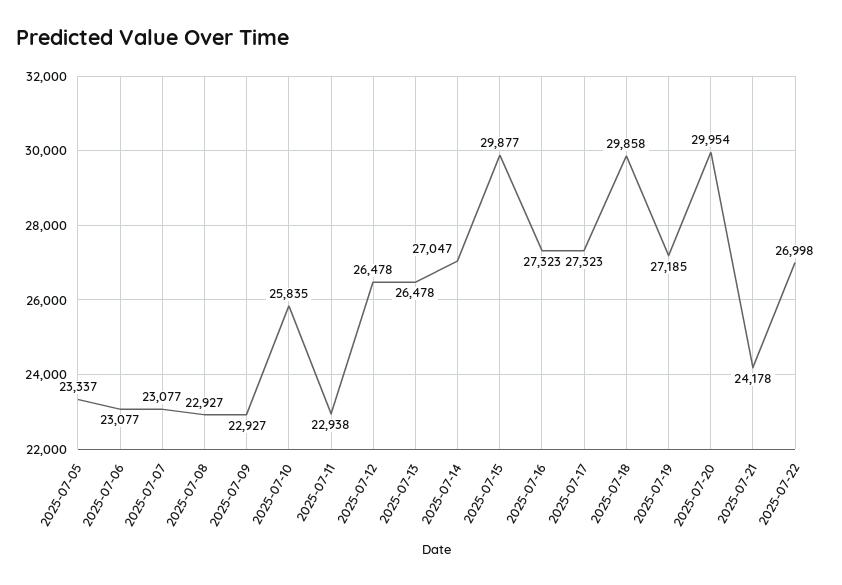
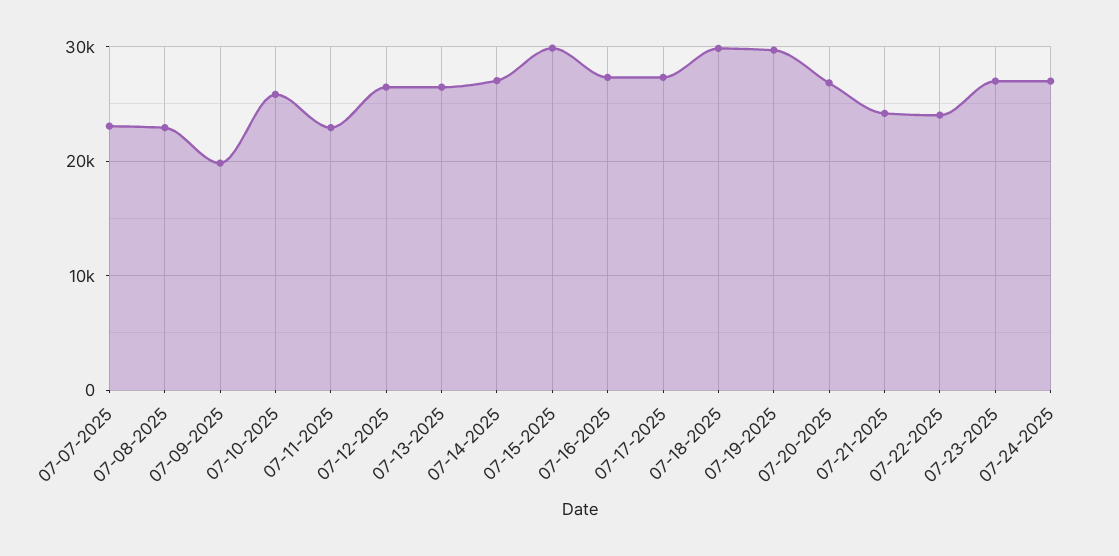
2025-07-05: 23337 -> none
2025-07-06: 23077 -> none
2025-07-09: 22927 -> 20000
2025-07-19: 27185 -> 30000
2025-07-20: 29954 -> 27000
2025-07-22: 26998 -> 24000
07-23-2025: none -> 27000
07-24-2025: none -> 27000

